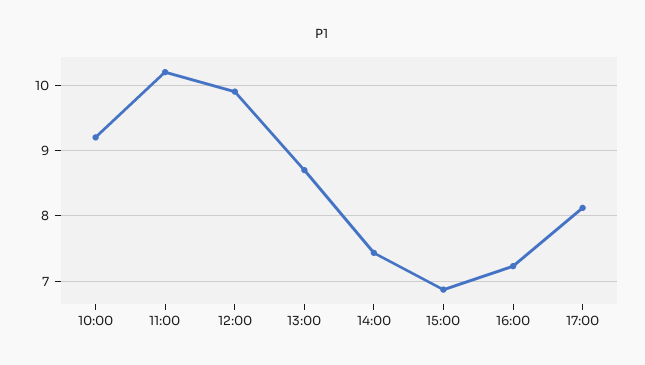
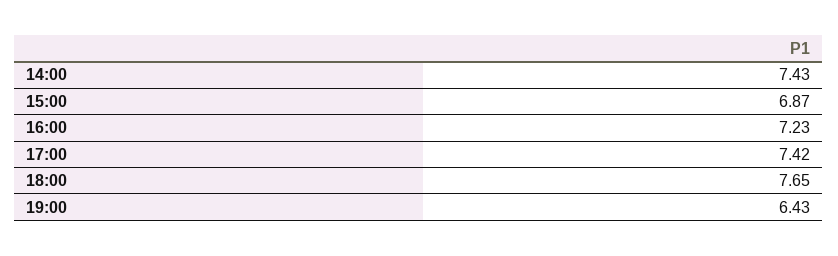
10:00: 9.2 -> none
11:00: 10.2 -> none
12:00: 9.9 -> none
13:00: 8.7 -> none
17:00: 8.1 -> 7.42
18:00: none -> 7.65
19:00: none -> 6.43

